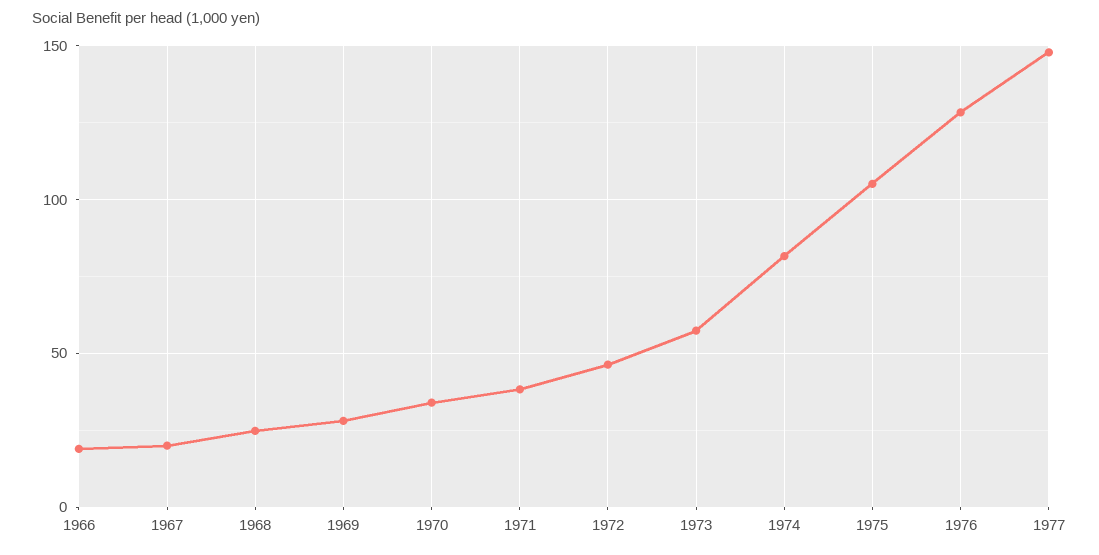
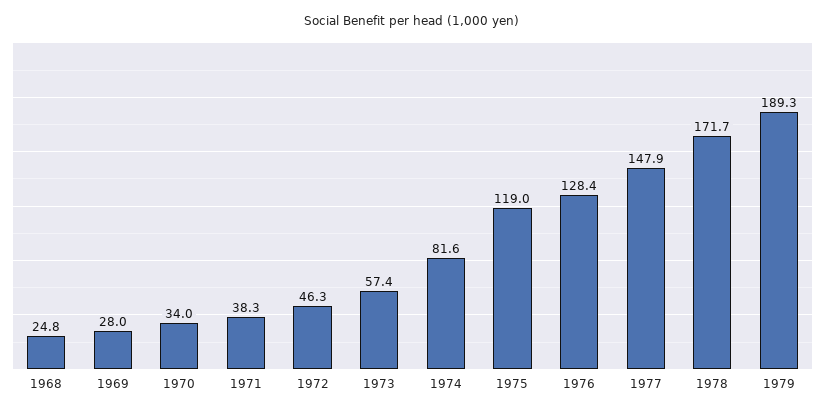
1966: 20 -> none
1967: 20 -> none
1975: 105 -> 119
1978: none -> 171.7
1979: none -> 189.3

